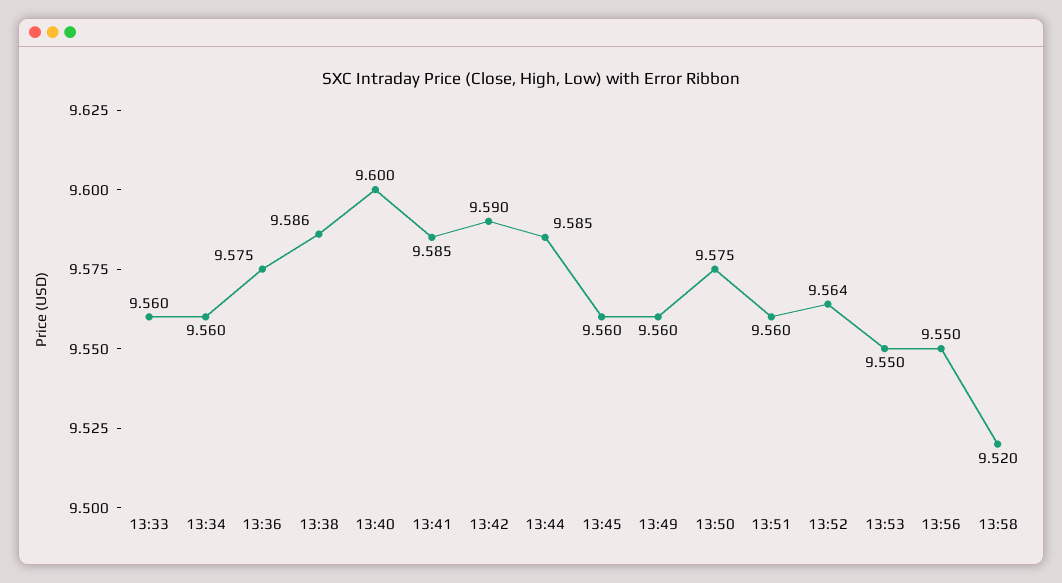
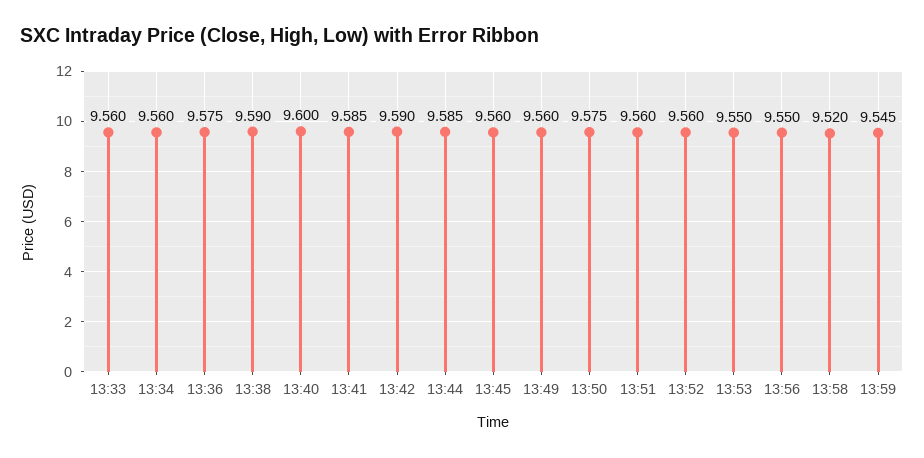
13:38: 9.586 -> 9.59
13:52: 9.564 -> 9.56
13:59: none -> 9.545

